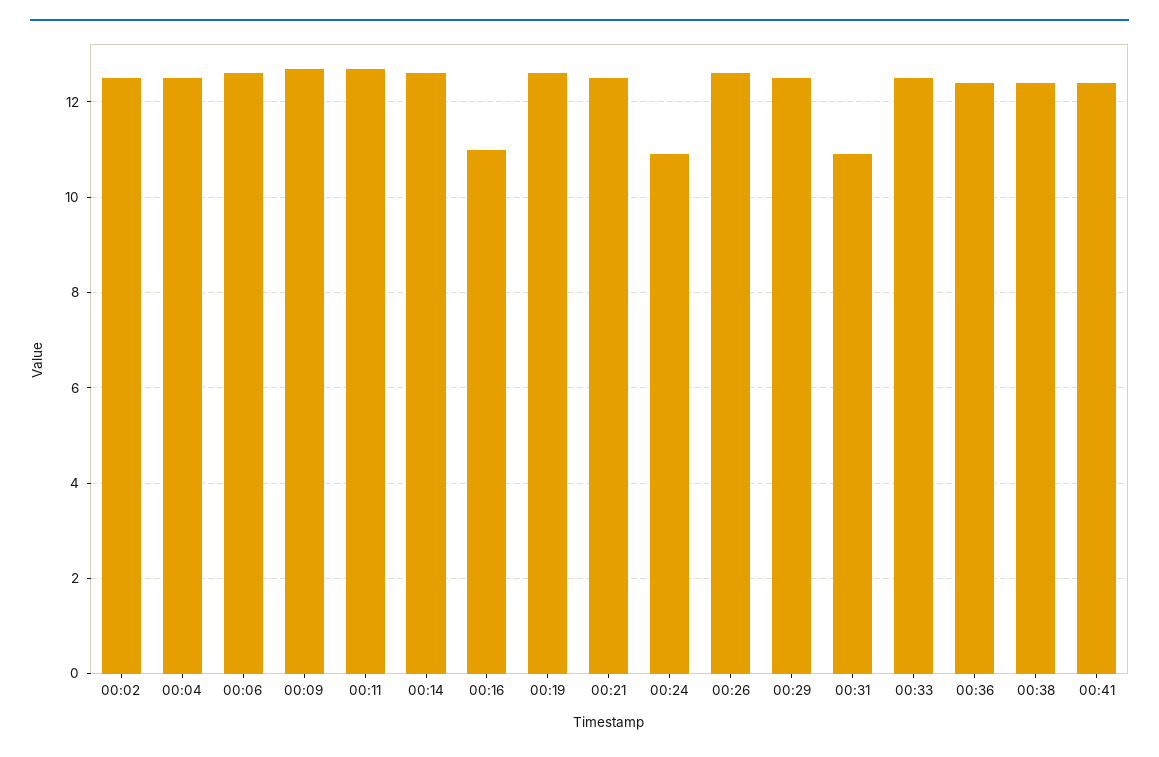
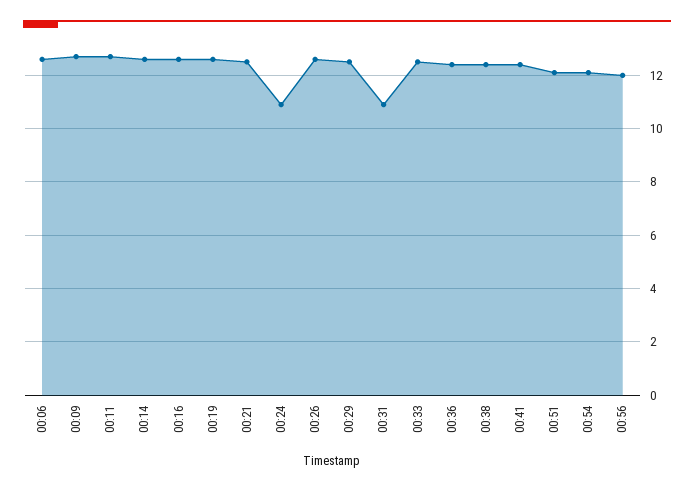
00:02: 12.5 -> none
00:04: 12.5 -> none
00:16: 11 -> 12.5
00:51: none -> 12
00:54: none -> 12
00:56: none -> 12

